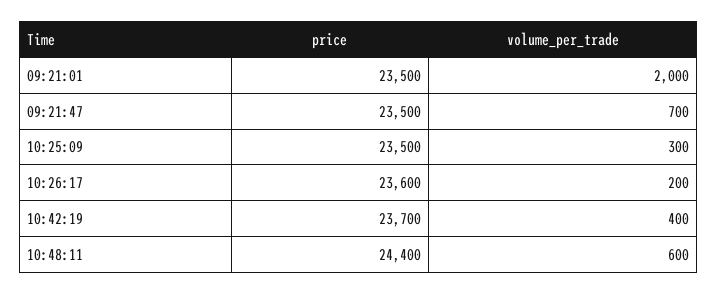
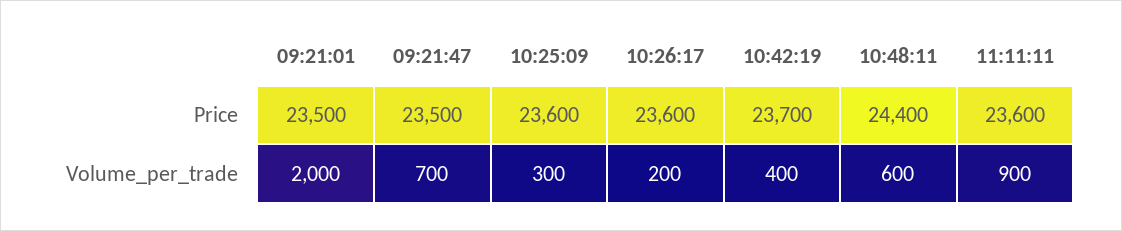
price, 10:25:09: 23500 -> 23600
price, 11:11:11: none -> 23600
volume_per_trade, 11:11:11: none -> 900

